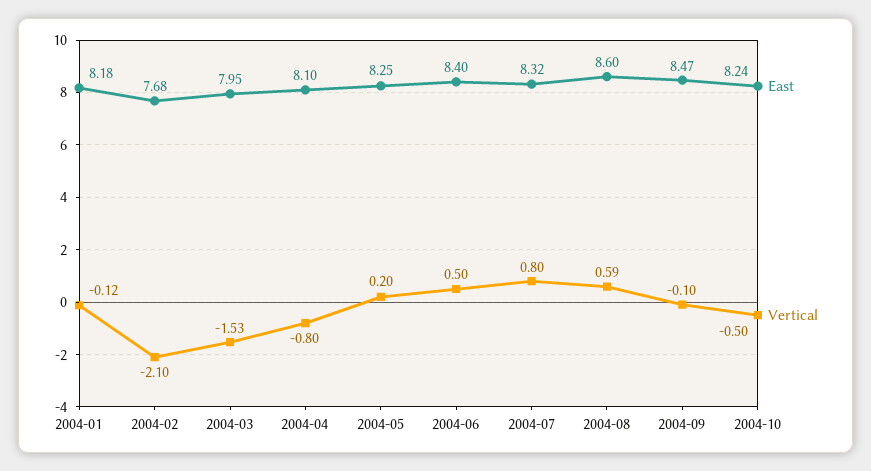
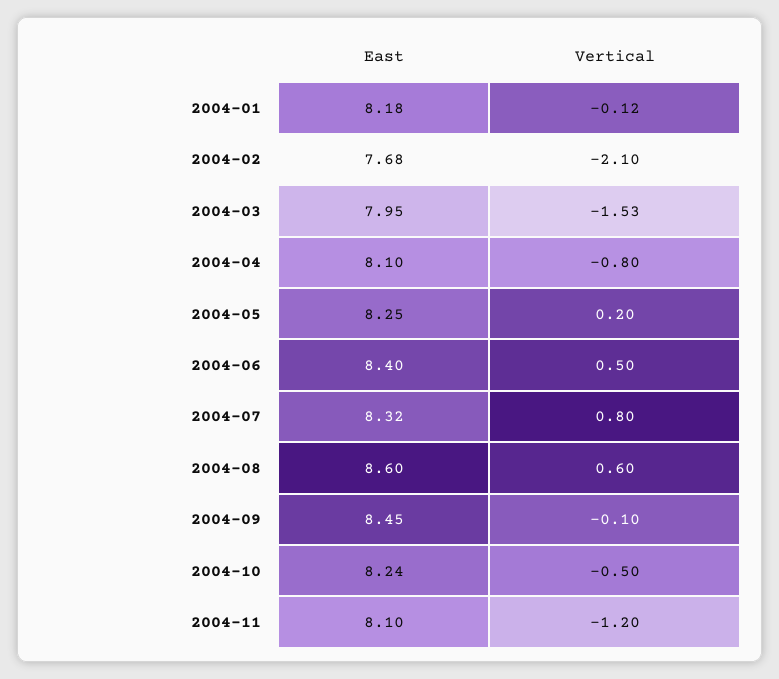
Vertical, 2004-08: 0.59 -> 0.6
East, 2004-09: 8.47 -> 8.45
East, 2004-11: none -> 8.1
Vertical, 2004-11: none -> -1.2

